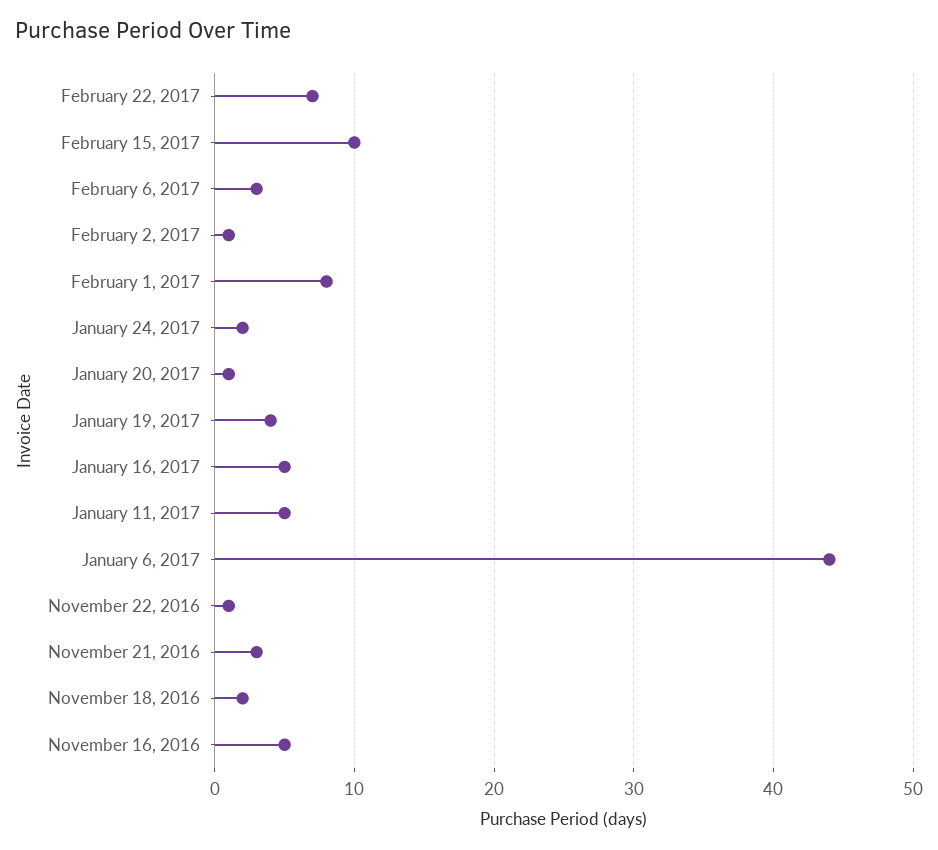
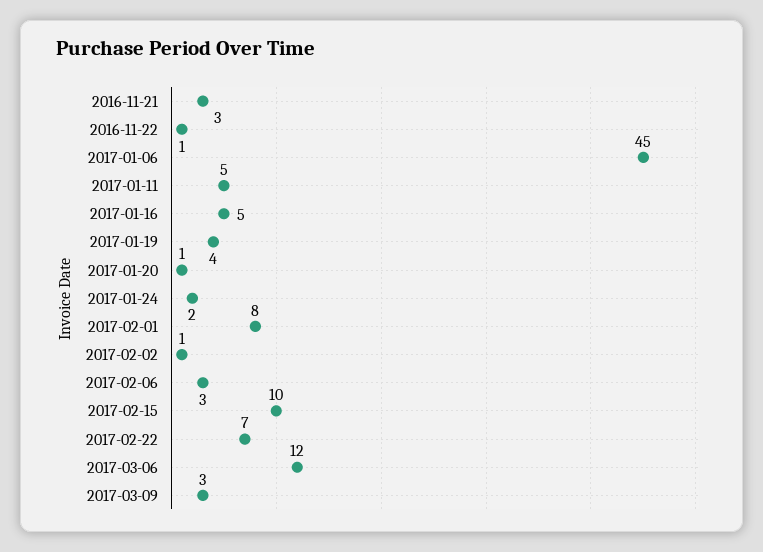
January 6, 2017: 44 -> 45
November 18, 2016: 2 -> none
November 16, 2016: 5 -> none
2017-03-06: none -> 12
2017-03-09: none -> 3

